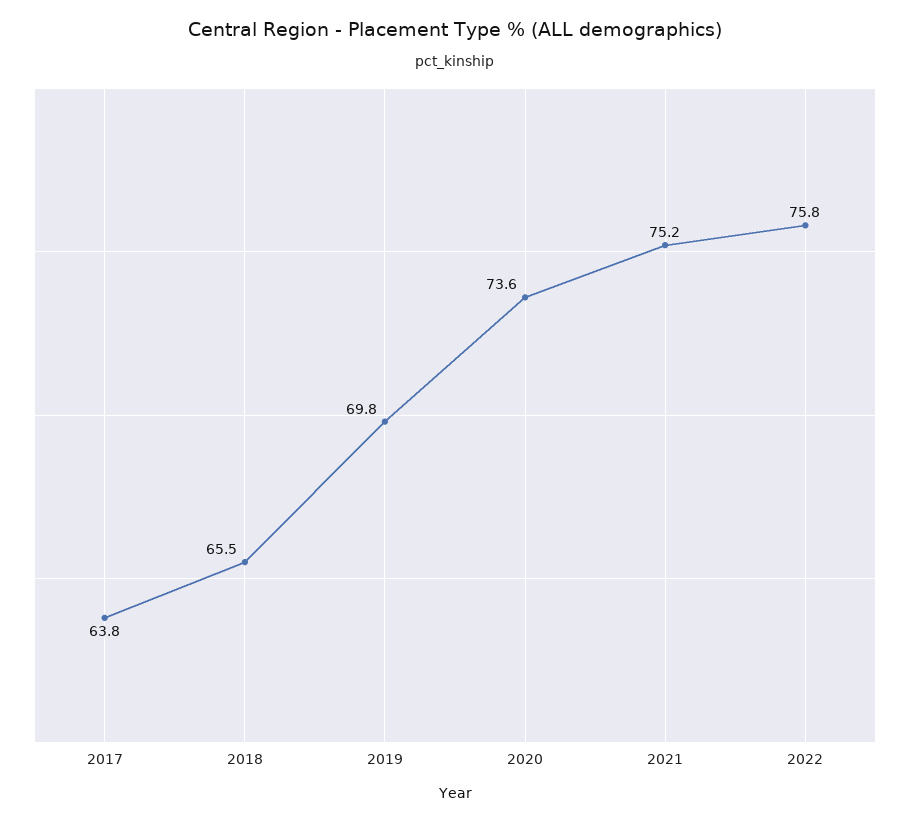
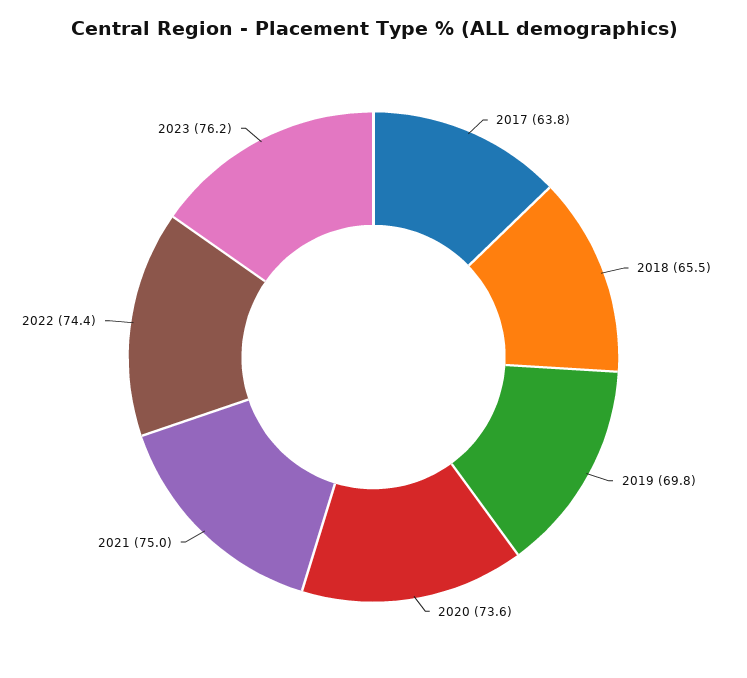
2021: 75.2 -> 75
2022: 75.8 -> 74.4
2023: none -> 76.2

